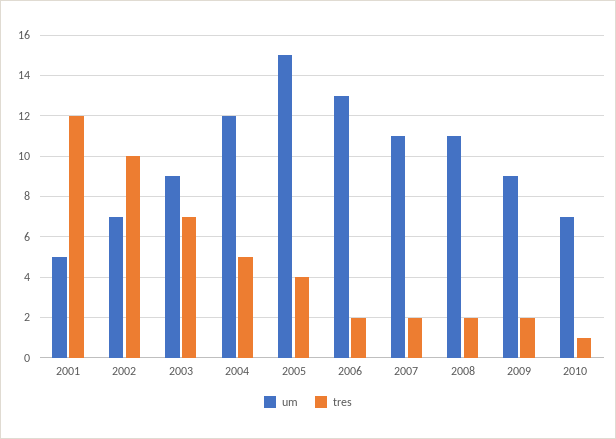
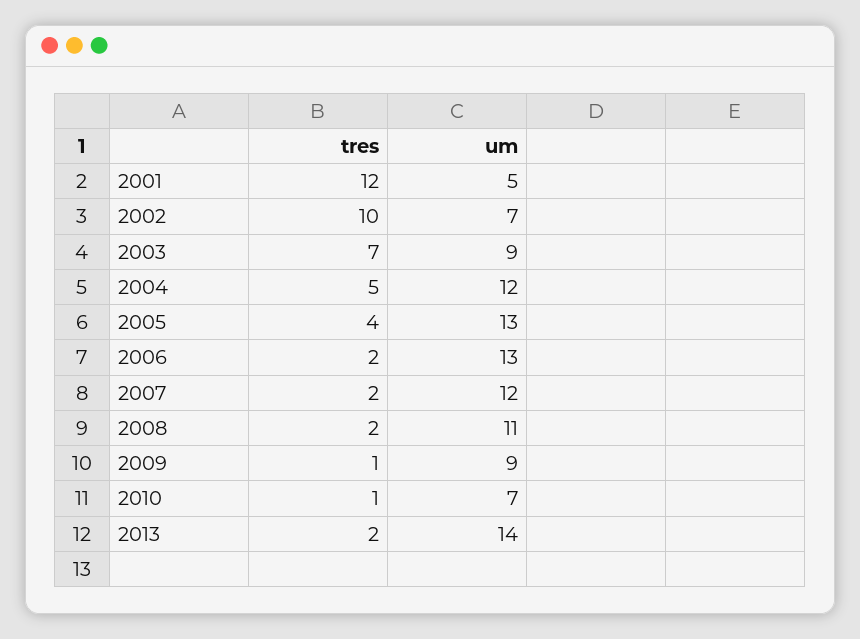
um, 2005: 15 -> 13
um, 2007: 11 -> 12
tres, 2009: 2 -> 1
tres, 2013: none -> 2
um, 2013: none -> 14

